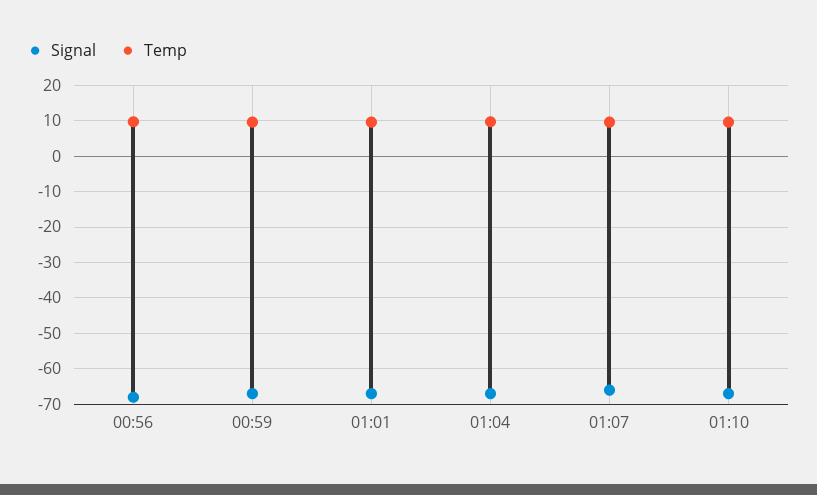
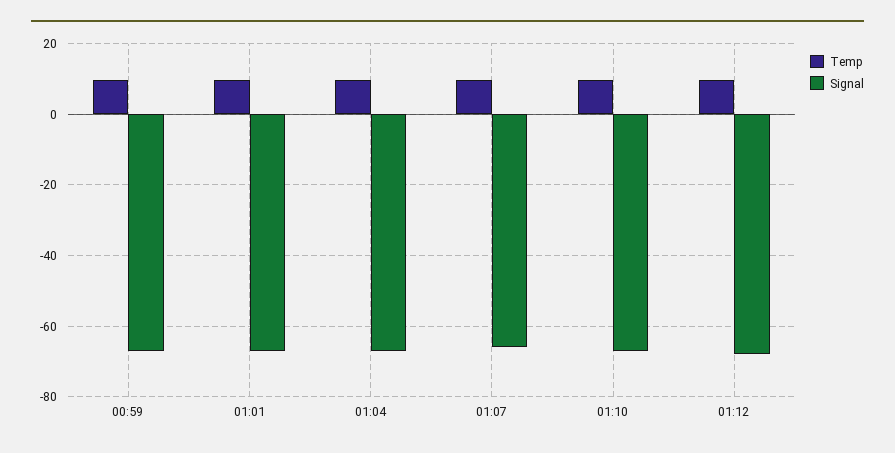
Signal, 00:56: -68 -> none
Temp, 00:56: 10 -> none
Temp, 01:12: none -> 10
Signal, 01:12: none -> -68

